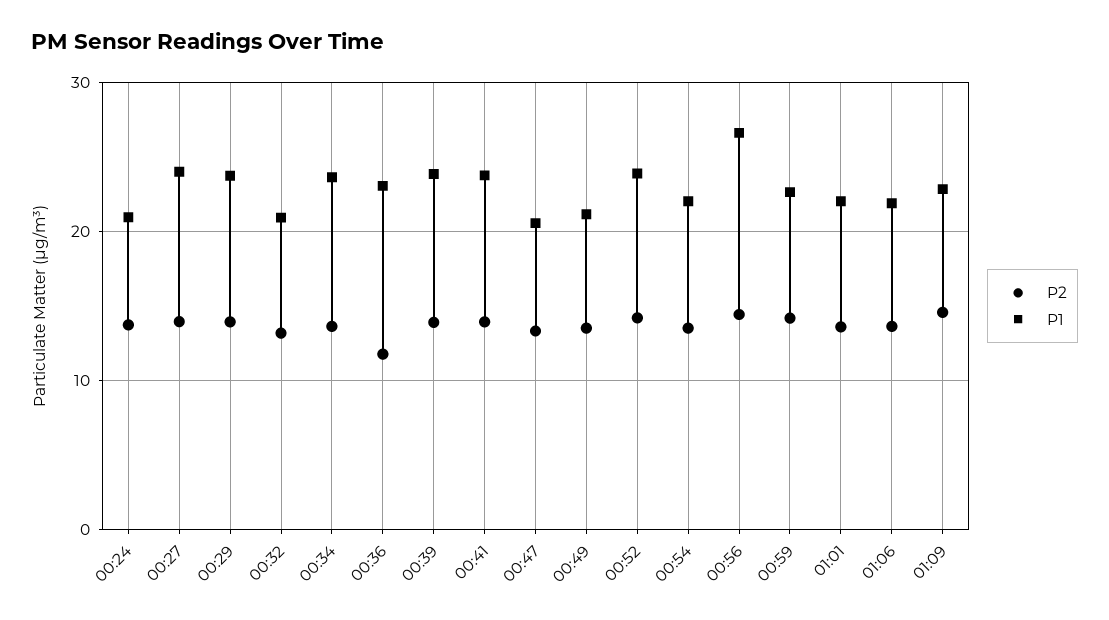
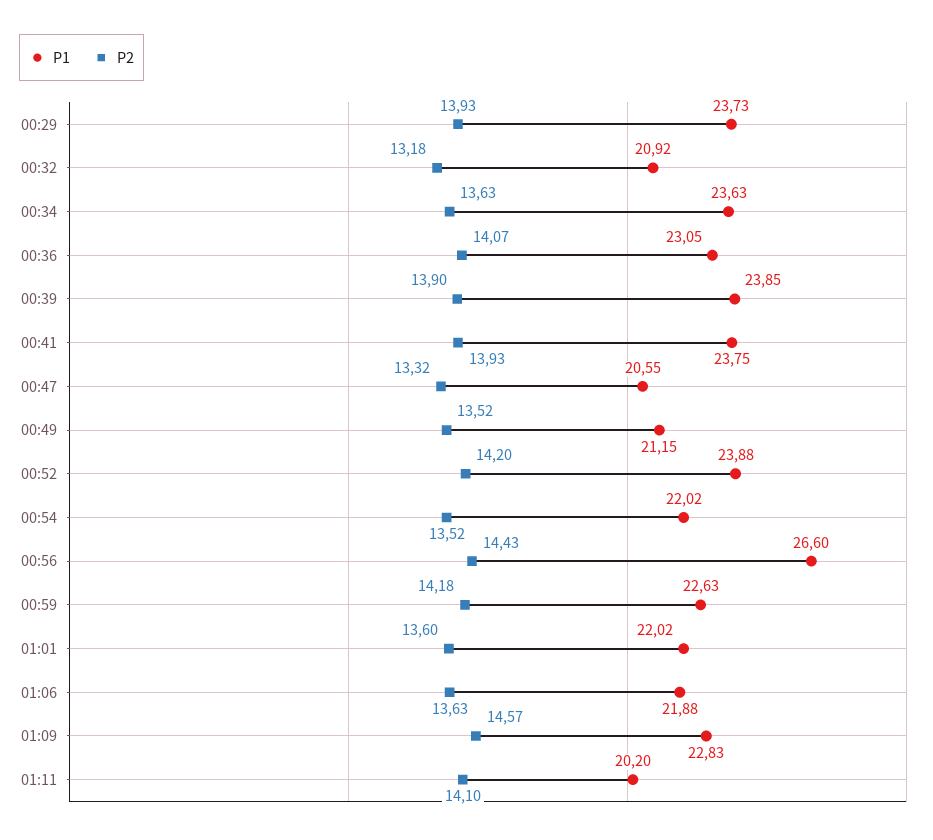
P2, 00:24: 14 -> none
P1, 00:24: 21 -> none
P2, 00:27: 14 -> none
P1, 00:27: 24 -> none
P2, 00:36: 12 -> 14.07
P1, 01:11: none -> 20.2
P2, 01:11: none -> 14.1

